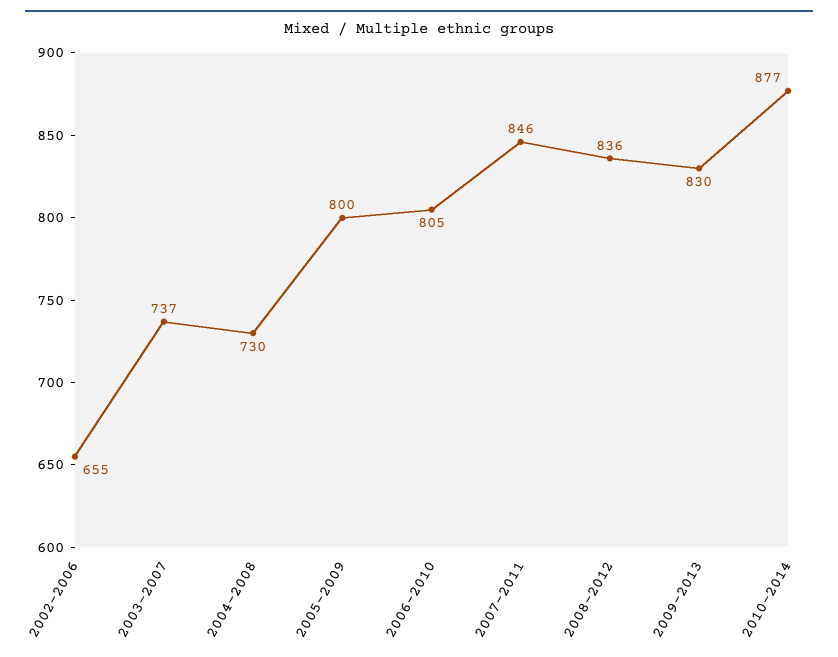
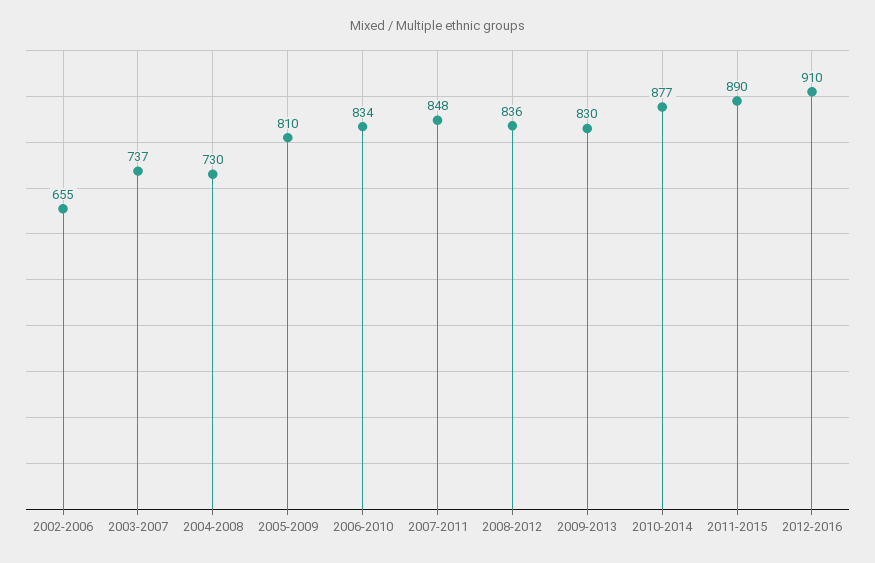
2005-2009: 800 -> 810
2006-2010: 805 -> 834
2007-2011: 846 -> 848
2011-2015: none -> 890
2012-2016: none -> 910

